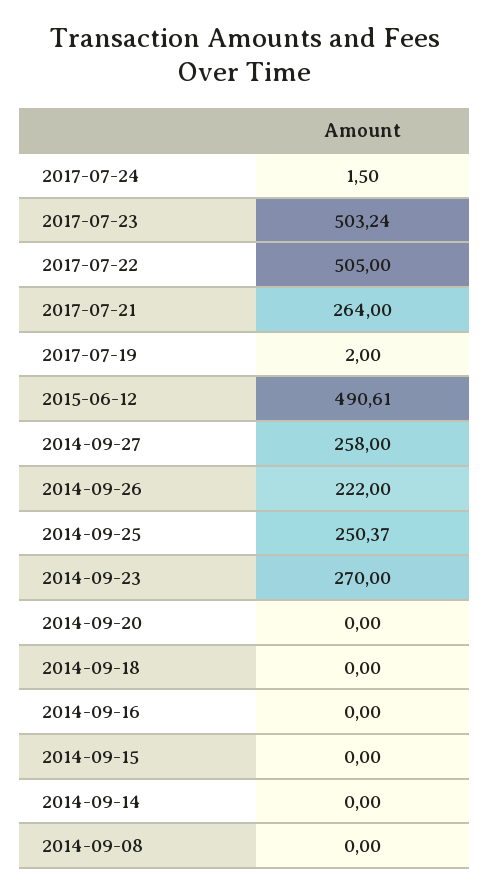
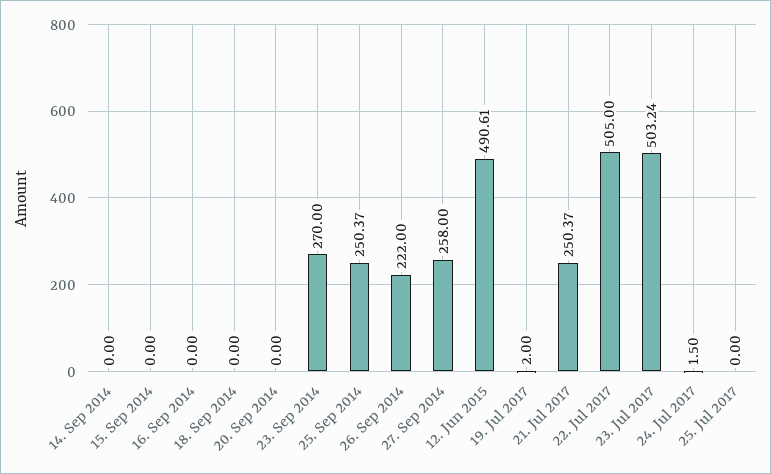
2017-07-21: 264 -> 250.37
2014-09-08: 0 -> none
25. Jul 2017: none -> 0

